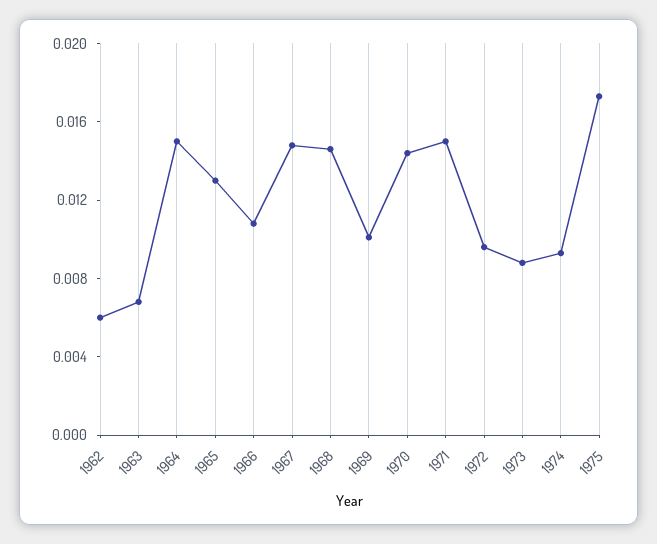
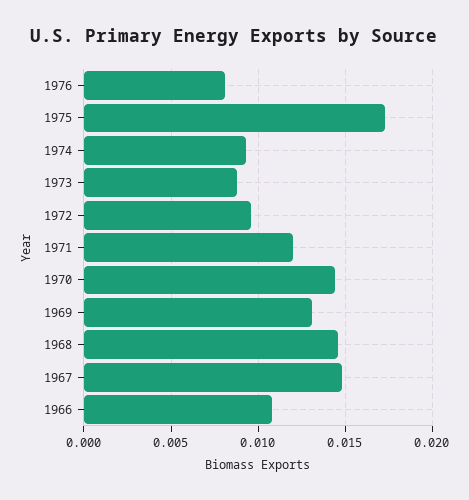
1962: 0.006 -> none
1963: 0.007 -> none
1964: 0.015 -> none
1965: 0.013 -> none
1969: 0.01 -> 0.013
1971: 0.015 -> 0.012
1976: none -> 0.008

